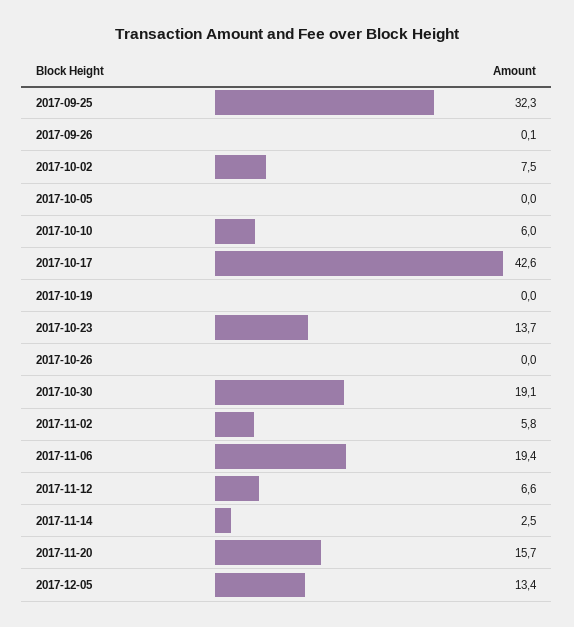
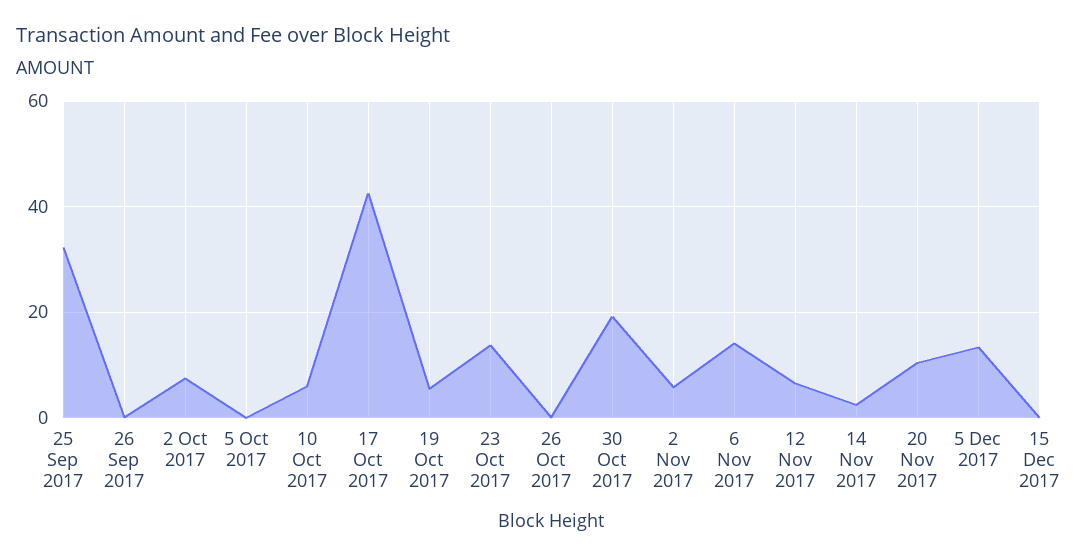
2017-10-19: 0 -> 6
2017-11-06: 19.4 -> 14
2017-11-20: 15.7 -> 10
15 Dec 2017: none -> 0

